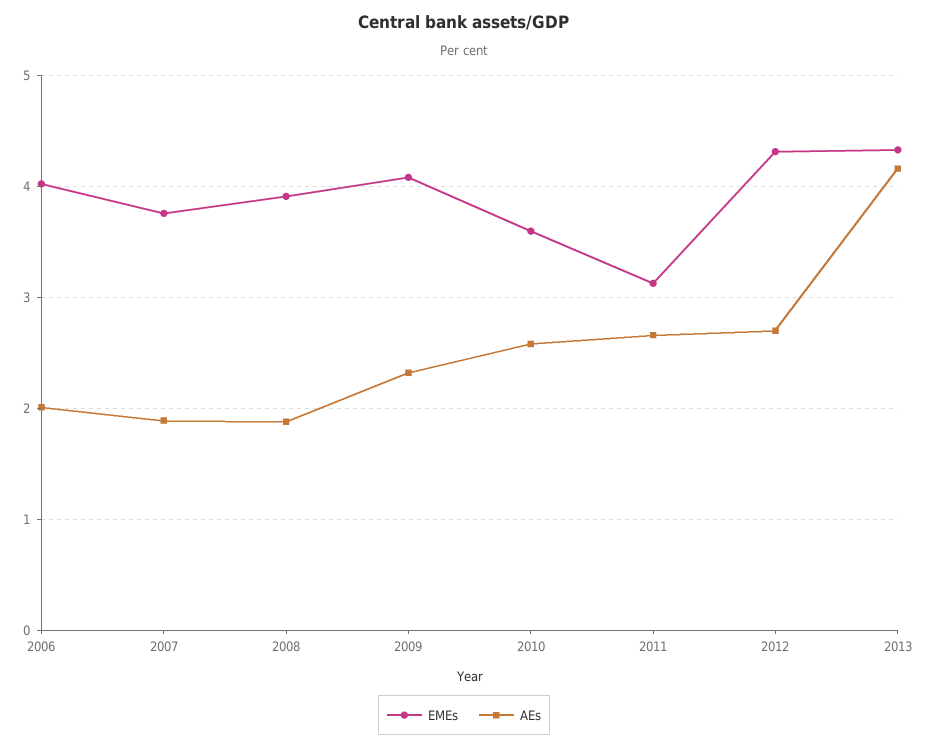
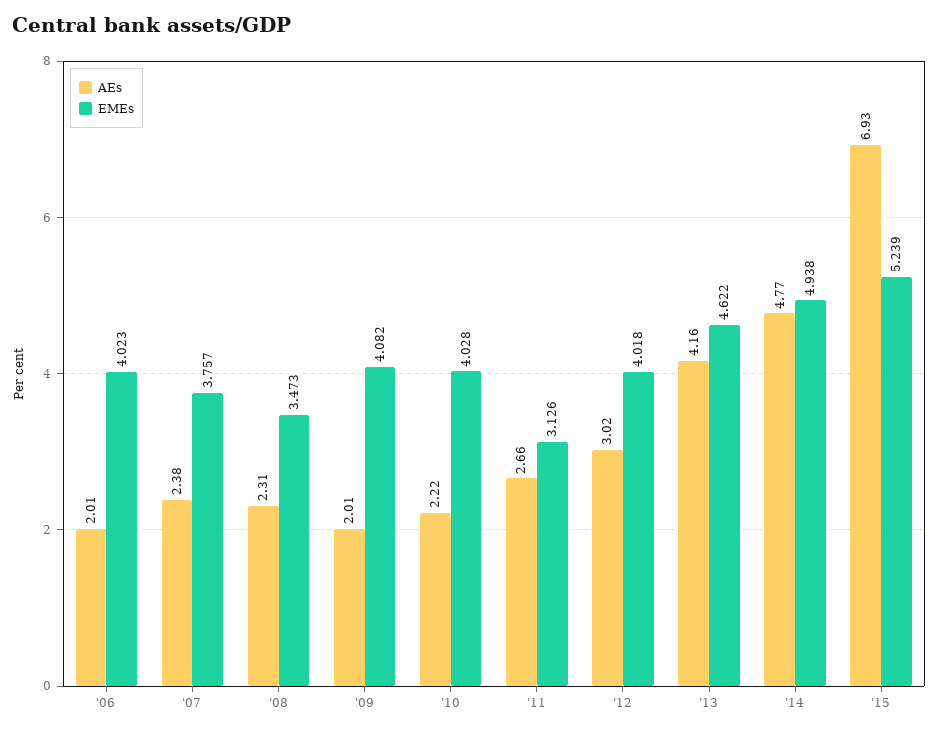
AEs, 2007: 1.9 -> 2.38
EMEs, 2008: 3.9 -> 3.473
AEs, 2008: 1.9 -> 2.31
AEs, 2009: 2.3 -> 2.01
EMEs, 2010: 3.6 -> 4.028
AEs, 2010: 2.6 -> 2.22
EMEs, 2012: 4.3 -> 4.018
AEs, 2012: 2.7 -> 3.02
EMEs, 2013: 4.3 -> 4.622
AEs, '14: none -> 4.77
EMEs, '14: none -> 4.938
AEs, '15: none -> 6.93
EMEs, '15: none -> 5.239

